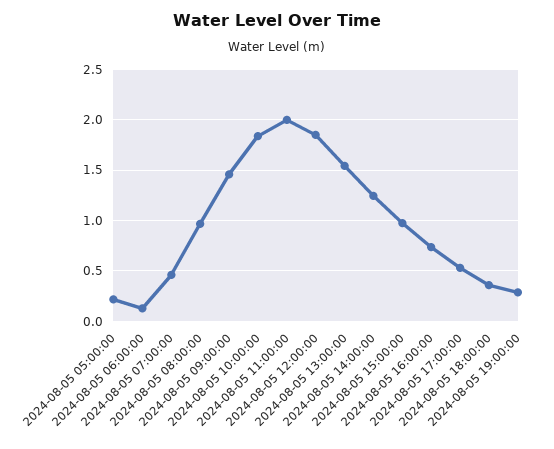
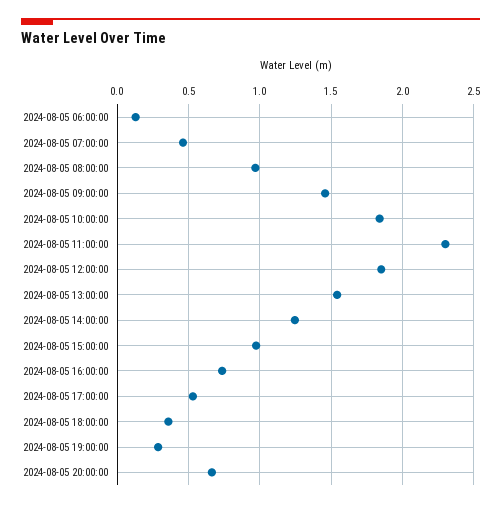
2024-08-05 05:00:00: 0.2 -> none
2024-08-05 11:00:00: 2 -> 2.3
2024-08-05 20:00:00: none -> 0.65

